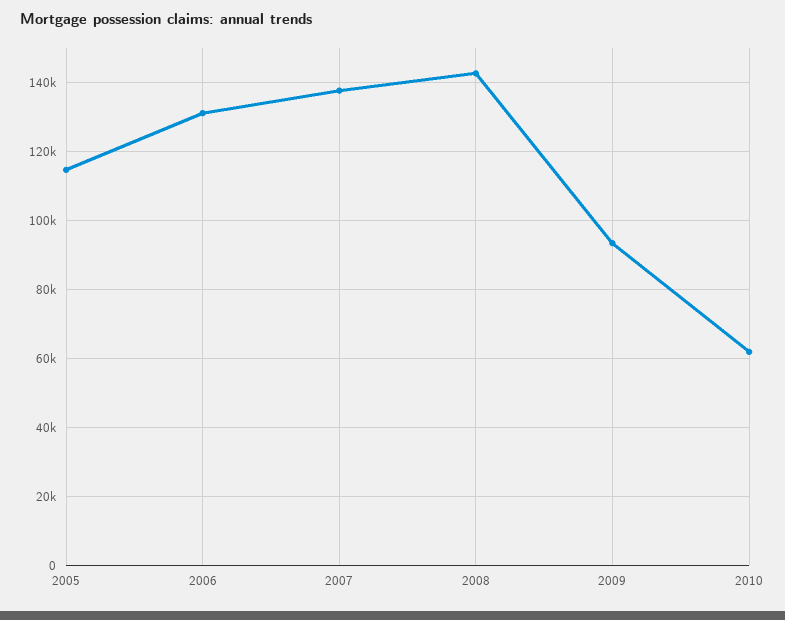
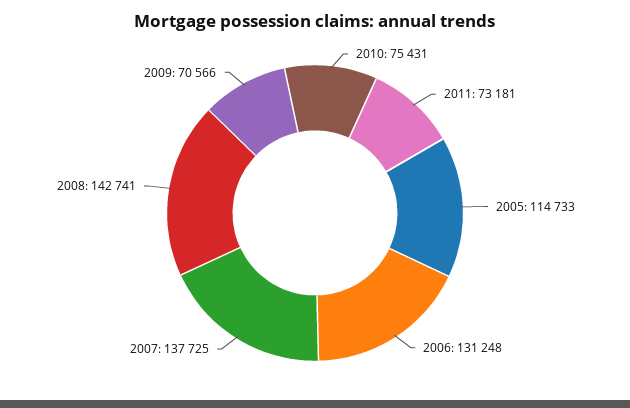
2009: 94000 -> 70566
2010: 62000 -> 75431
2011: none -> 73181

